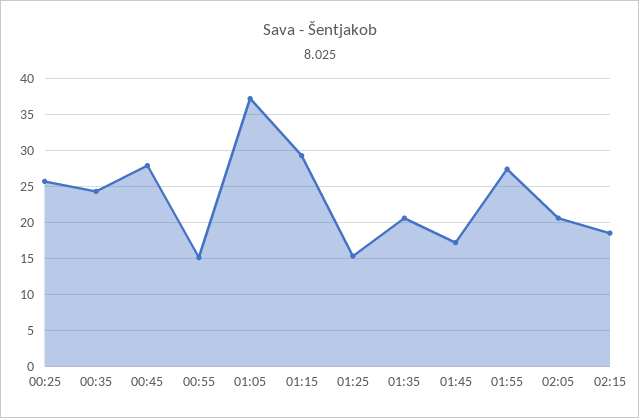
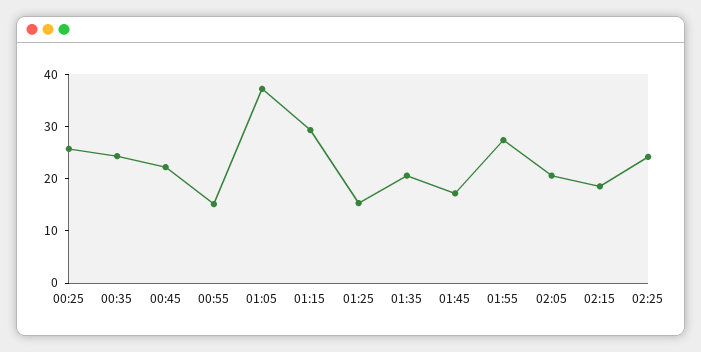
00:45: 28 -> 22
02:25: none -> 24

